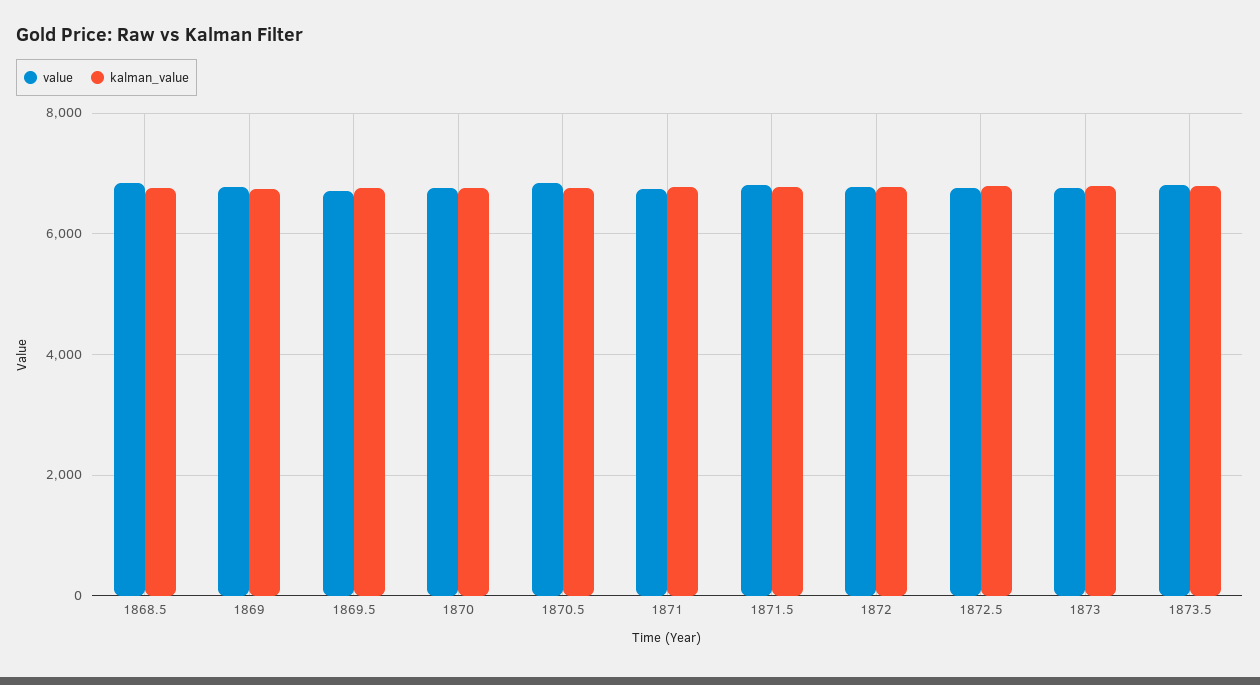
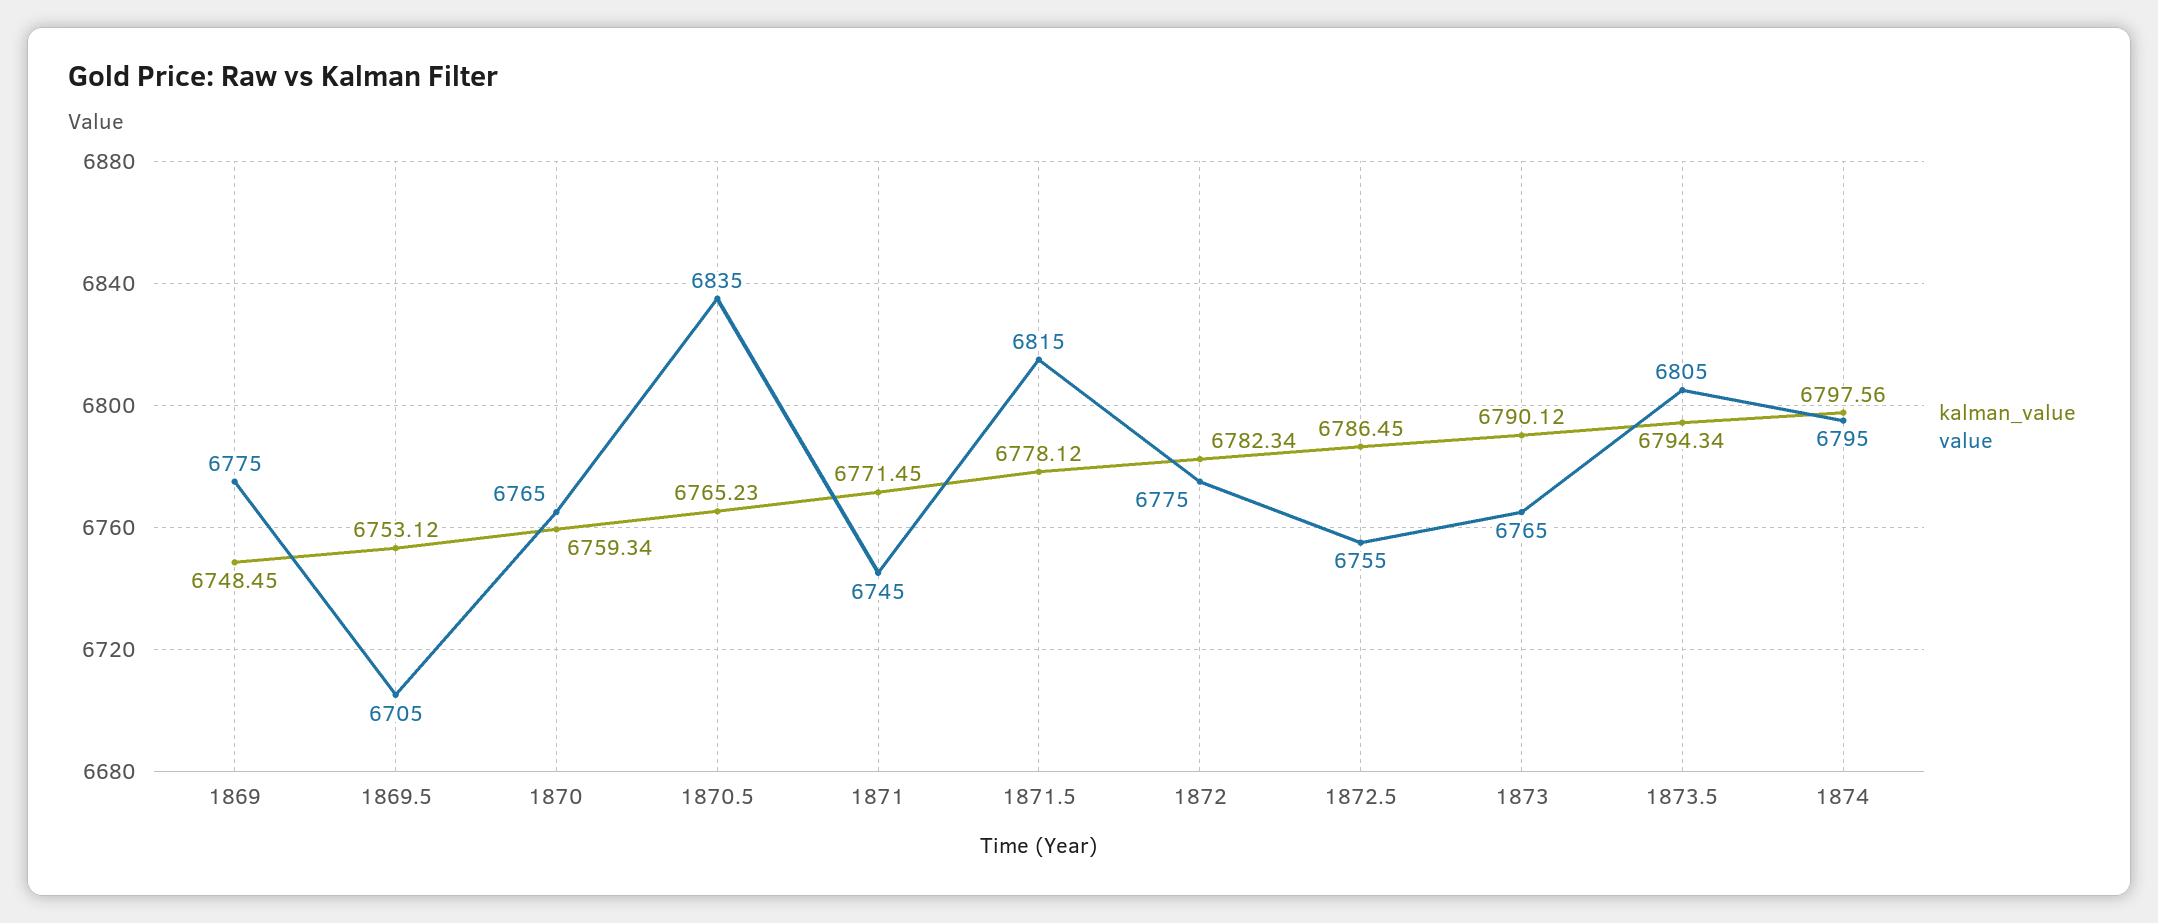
value, 1868.5: 6800 -> none
kalman_value, 1868.5: 6800 -> none
kalman_value, 1874: none -> 6797.56
value, 1874: none -> 6795

